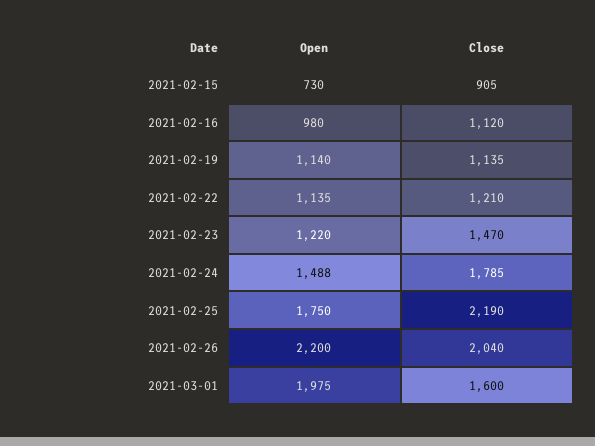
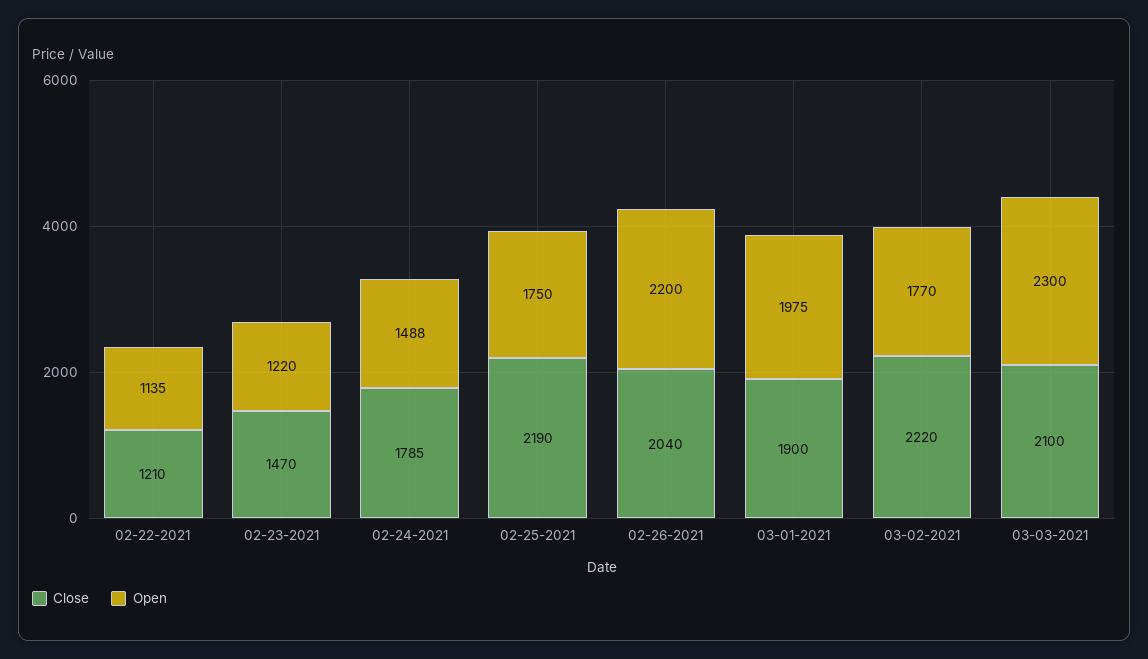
Open, 2021-02-15: 730 -> none
Close, 2021-02-15: 905 -> none
Open, 2021-02-16: 980 -> none
Close, 2021-02-16: 1120 -> none
Open, 2021-02-19: 1140 -> none
Close, 2021-02-19: 1135 -> none
Close, 2021-03-01: 1600 -> 1900
Close, 03-02-2021: none -> 2220
Open, 03-02-2021: none -> 1770
Close, 03-03-2021: none -> 2100
Open, 03-03-2021: none -> 2300

